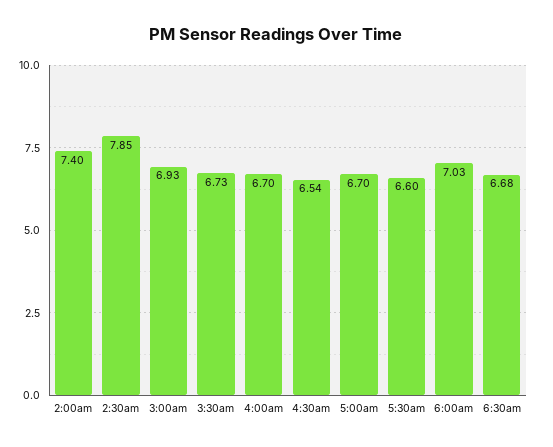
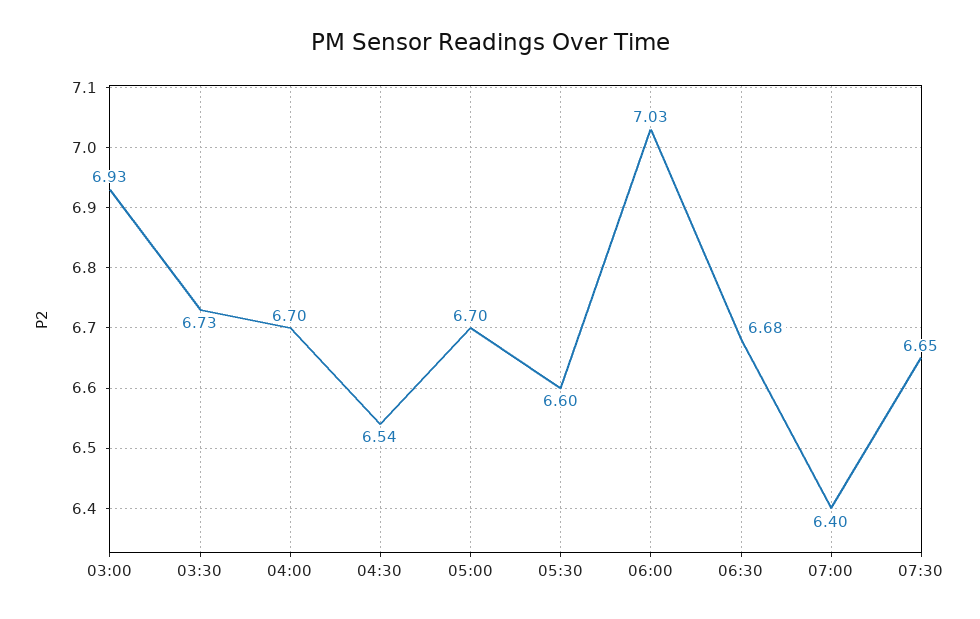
2:00am: 7.4 -> none
2:30am: 7.85 -> none
07:00: none -> 6.4
07:30: none -> 6.65

